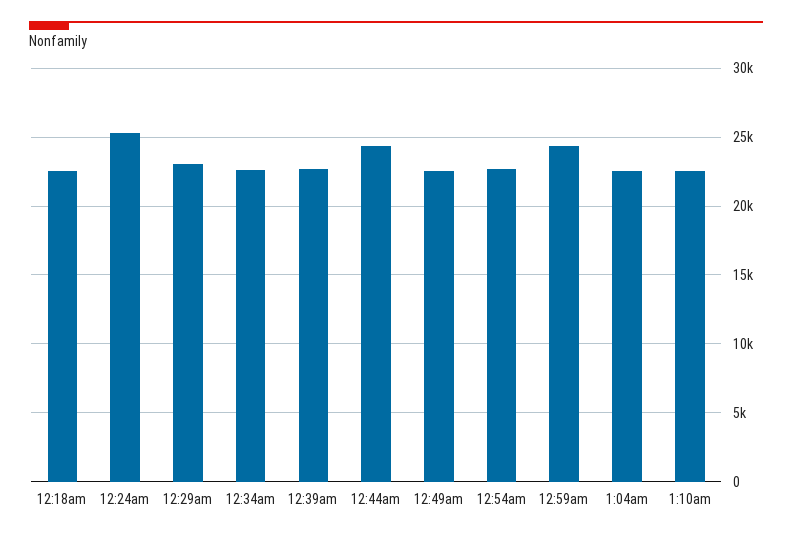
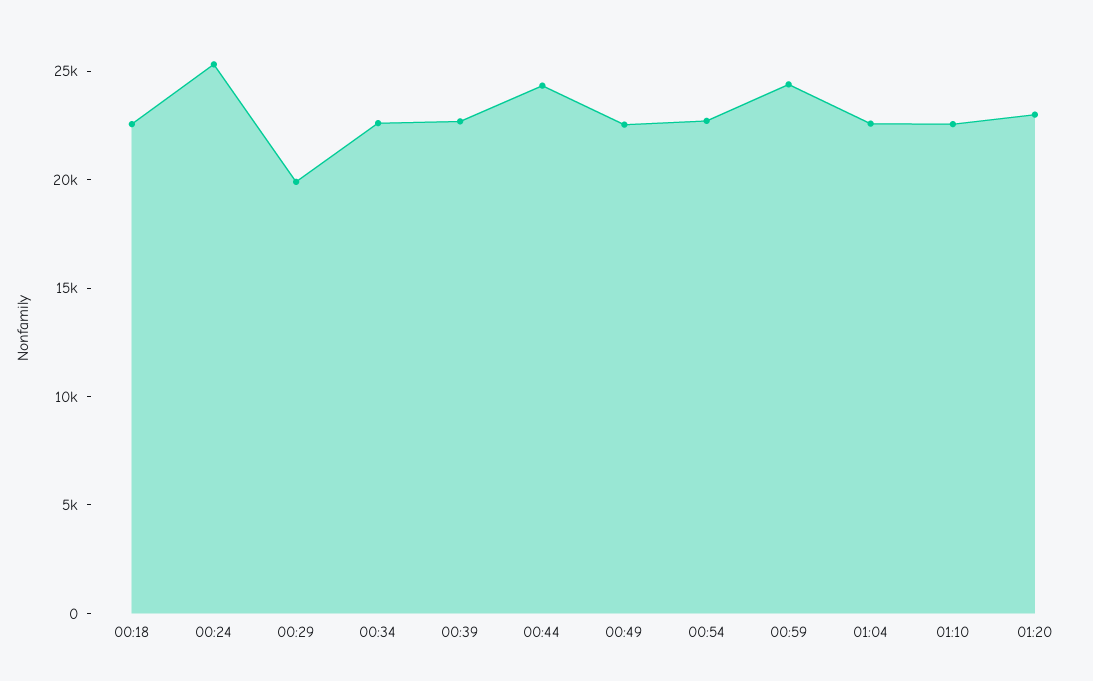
12:29am: 23000 -> 20000
01:20: none -> 23000

